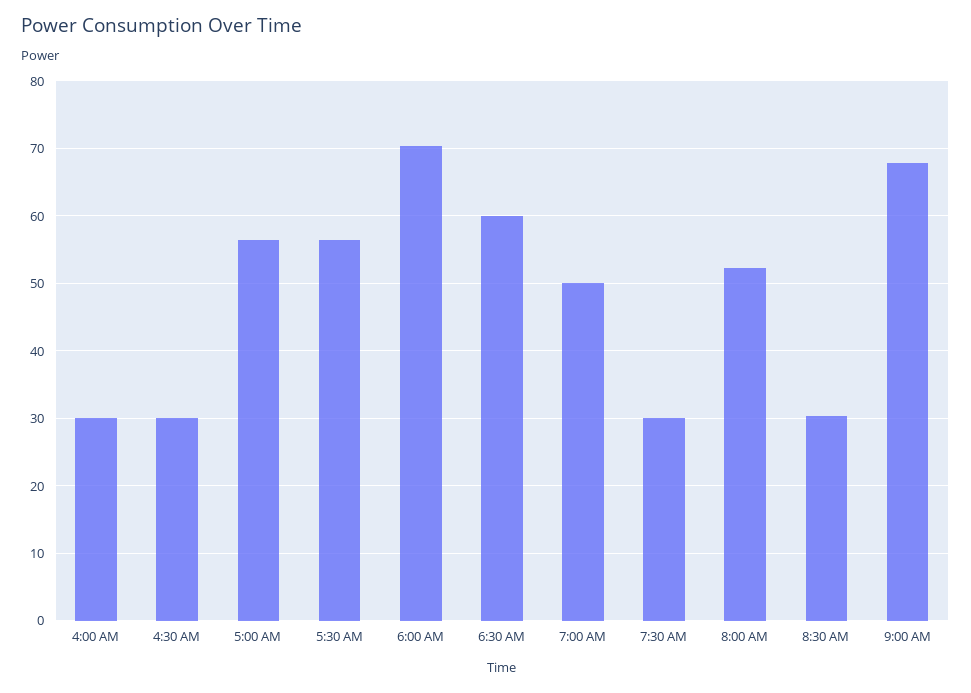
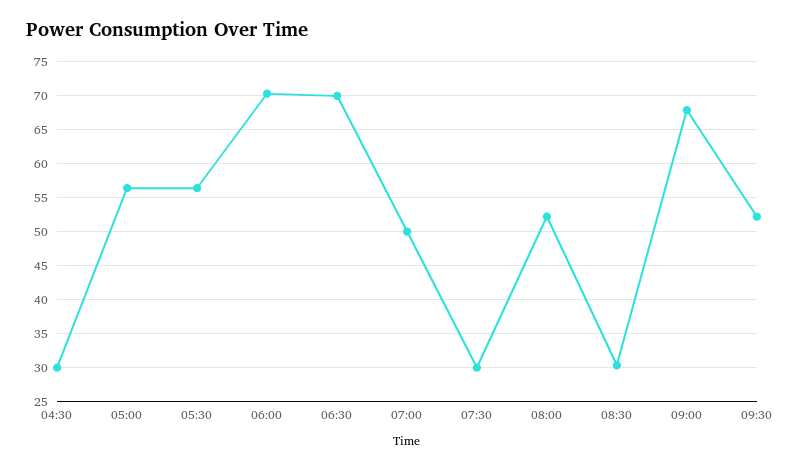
4:00 AM: 30 -> none
6:30 AM: 60 -> 70
09:30: none -> 52

